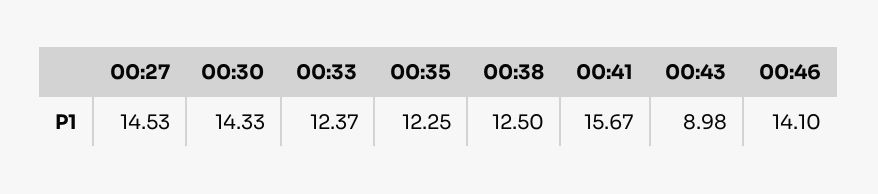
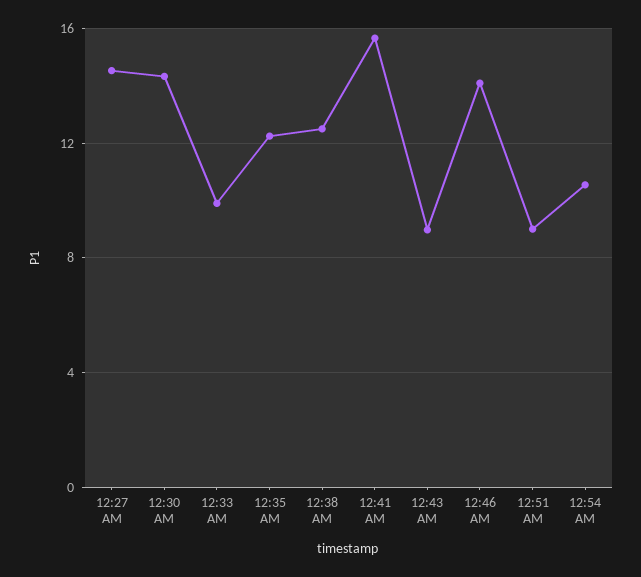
00:33: 12.37 -> 10
12:51 AM: none -> 9
12:54 AM: none -> 10.5

